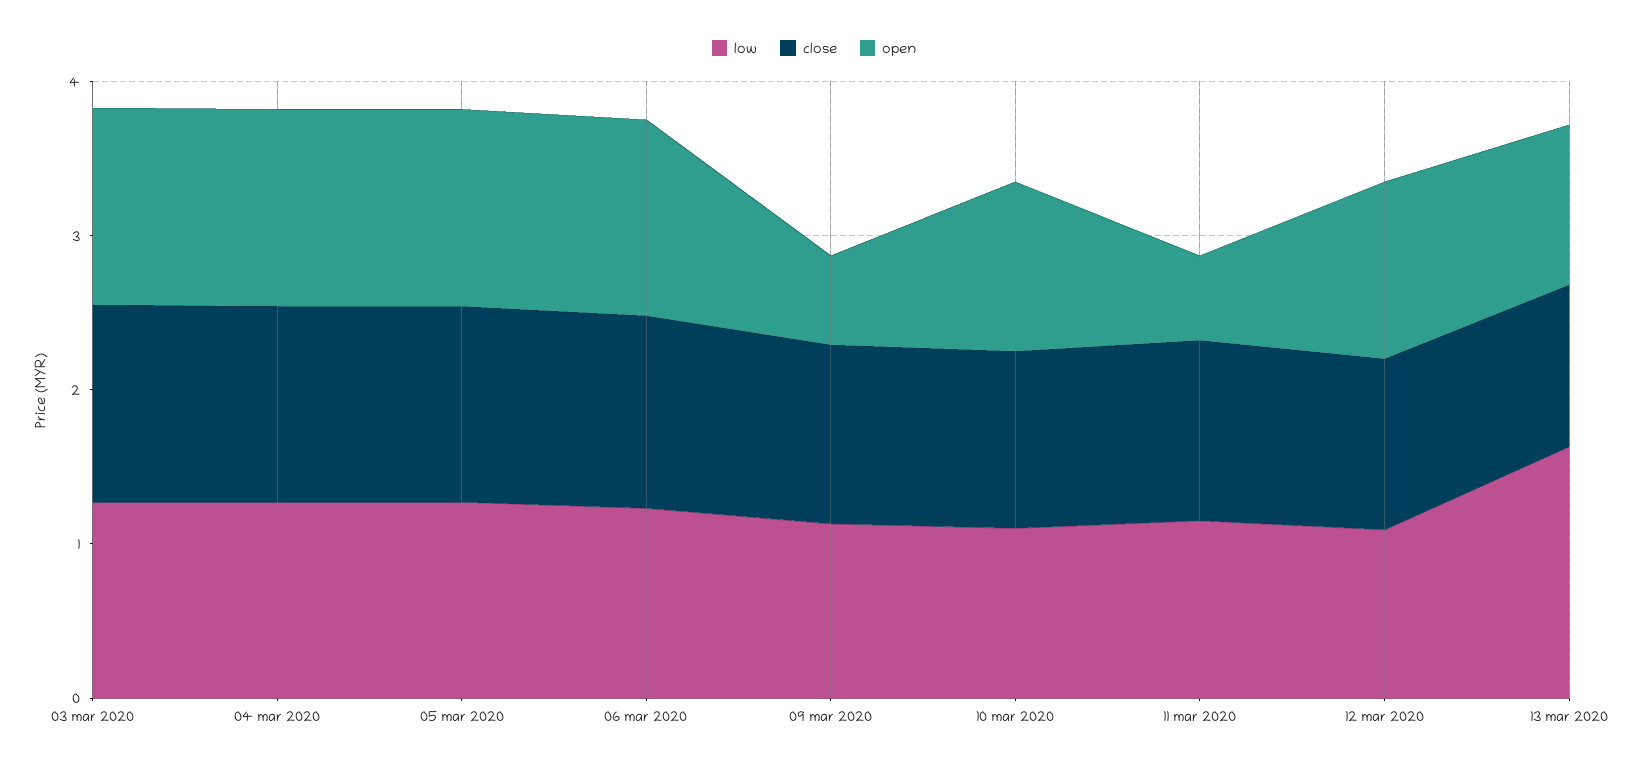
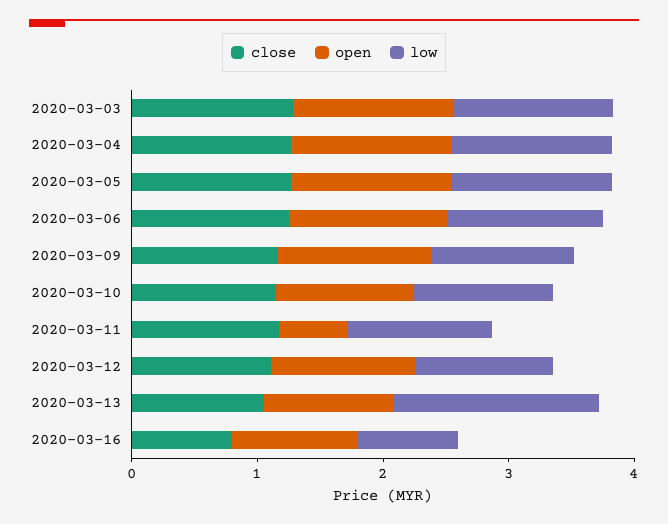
open, 09 mar 2020: 0.6 -> 1.2
close, 2020-03-16: none -> 0.8
open, 2020-03-16: none -> 1
low, 2020-03-16: none -> 0.8

